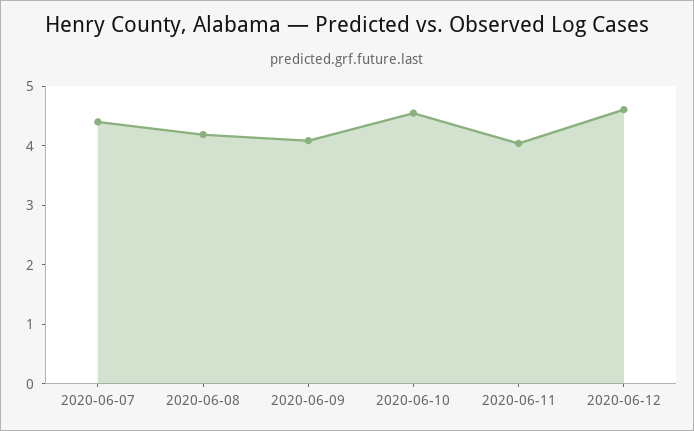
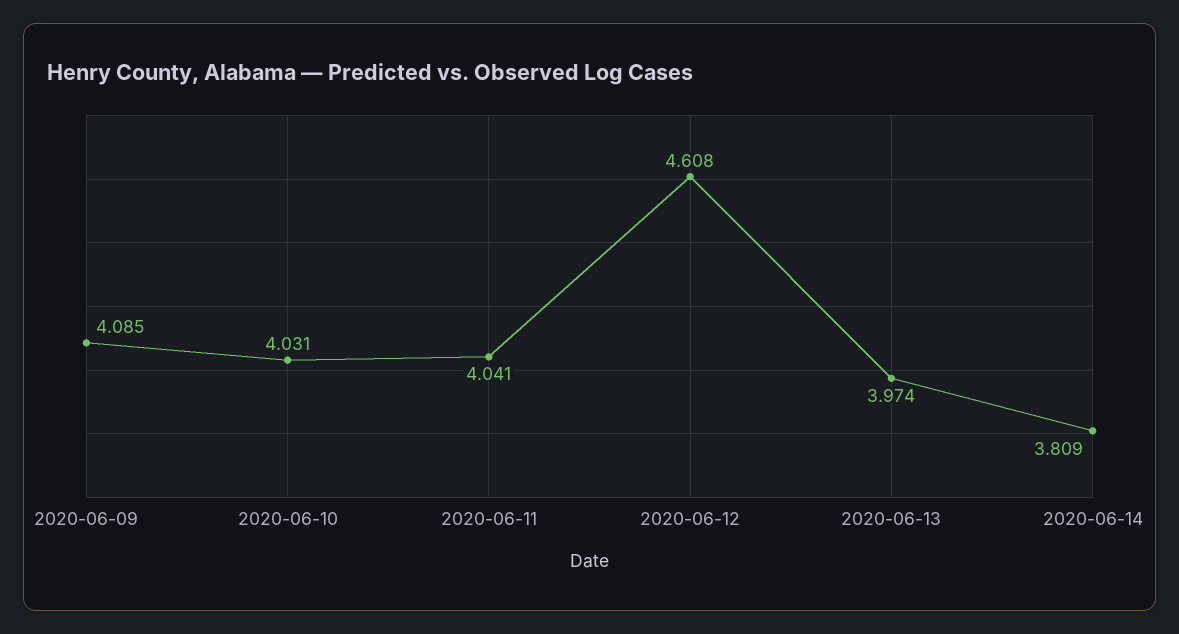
2020-06-07: 4.4 -> none
2020-06-08: 4.2 -> none
2020-06-10: 4.6 -> 4.031
2020-06-13: none -> 3.974
2020-06-14: none -> 3.809

